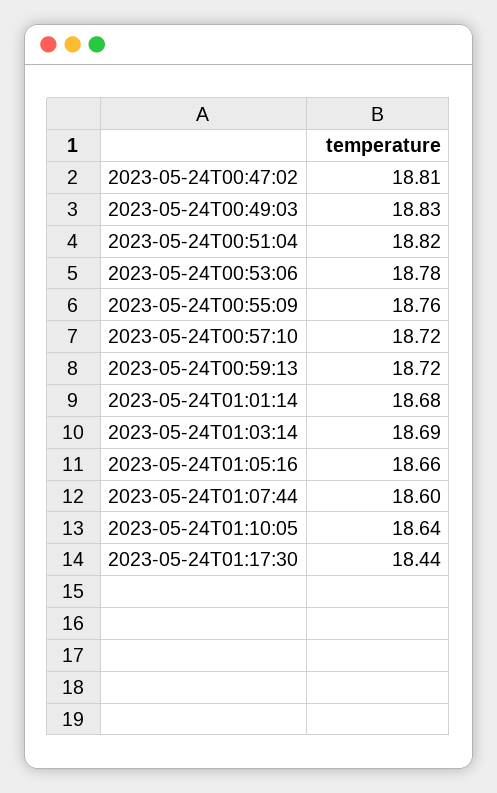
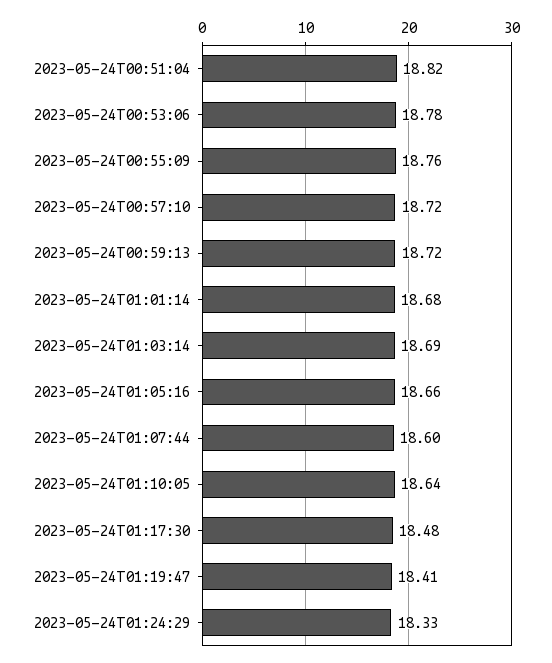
2023-05-24T00:47:02: 18.81 -> none
2023-05-24T00:49:03: 18.83 -> none
2023-05-24T01:17:30: 18.44 -> 18.48
2023-05-24T01:19:47: none -> 18.41
2023-05-24T01:24:29: none -> 18.33

